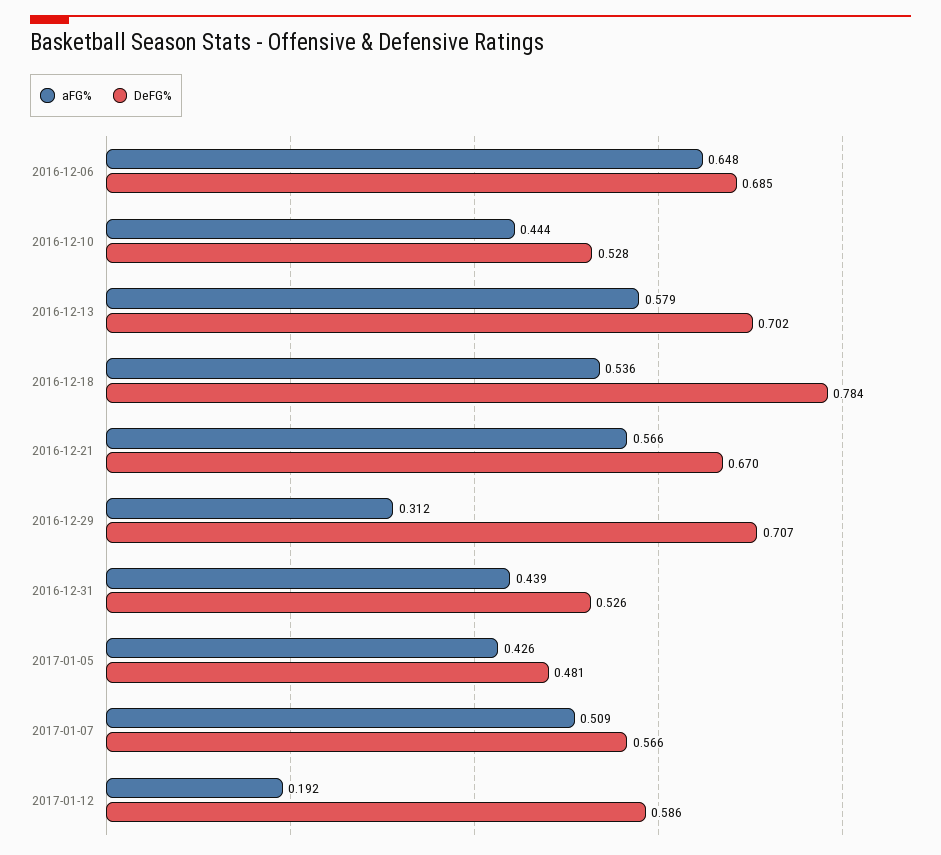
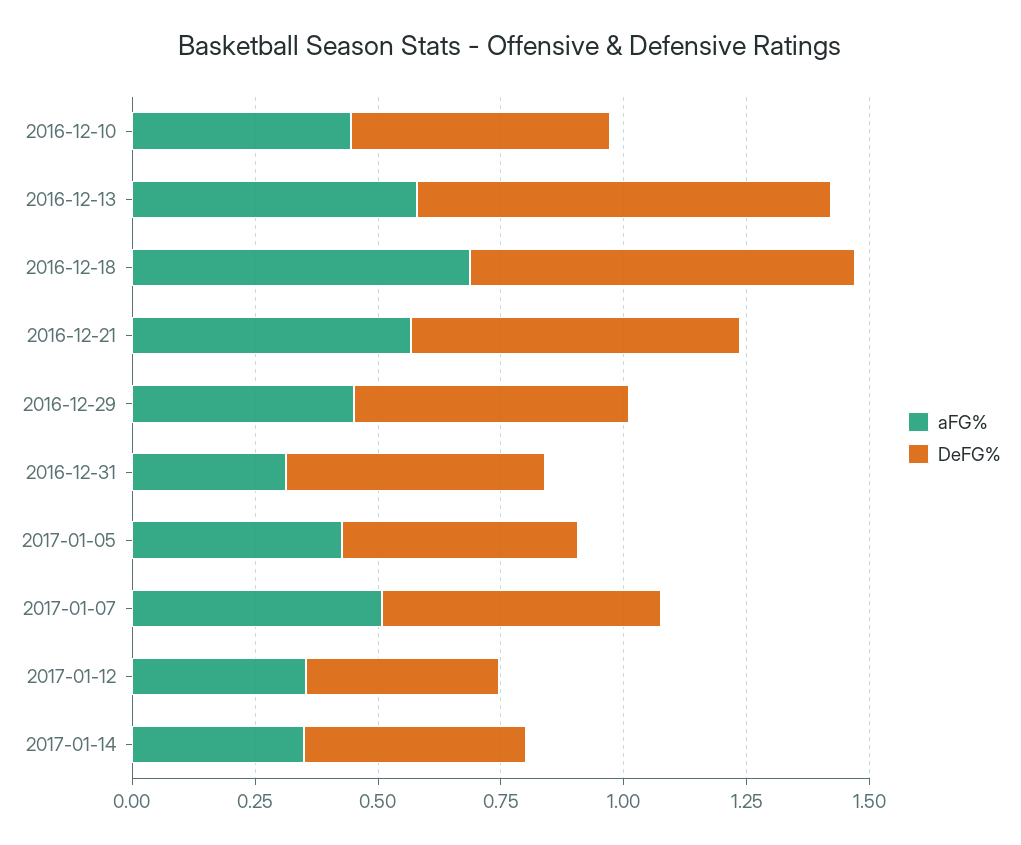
aFG%, 2016-12-06: 0.648 -> none
DeFG%, 2016-12-06: 0.685 -> none
DeFG%, 2016-12-13: 0.702 -> 0.85
aFG%, 2016-12-18: 0.536 -> 0.7
aFG%, 2016-12-29: 0.312 -> 0.45
DeFG%, 2016-12-29: 0.707 -> 0.55
aFG%, 2016-12-31: 0.439 -> 0.3
aFG%, 2017-01-12: 0.192 -> 0.35
DeFG%, 2017-01-12: 0.586 -> 0.4
aFG%, 2017-01-14: none -> 0.35
DeFG%, 2017-01-14: none -> 0.45

